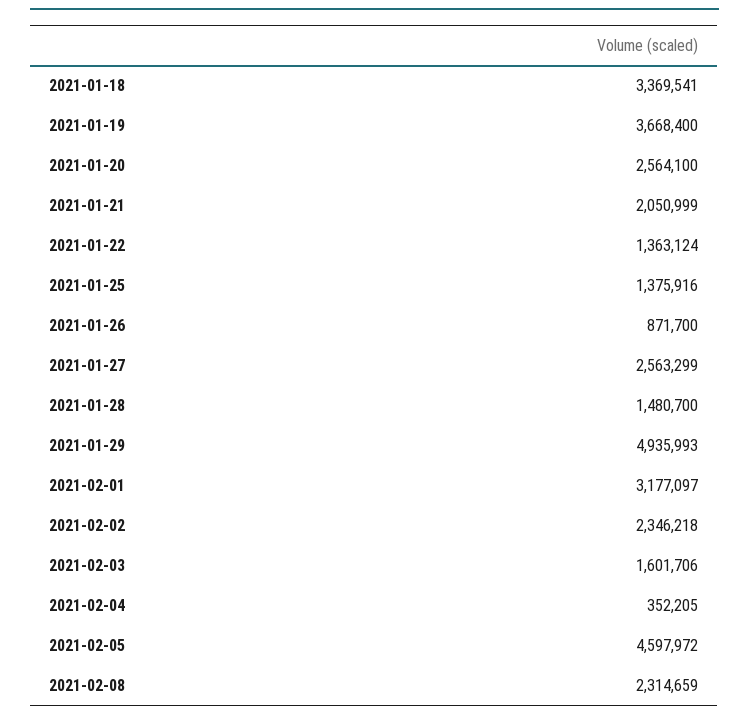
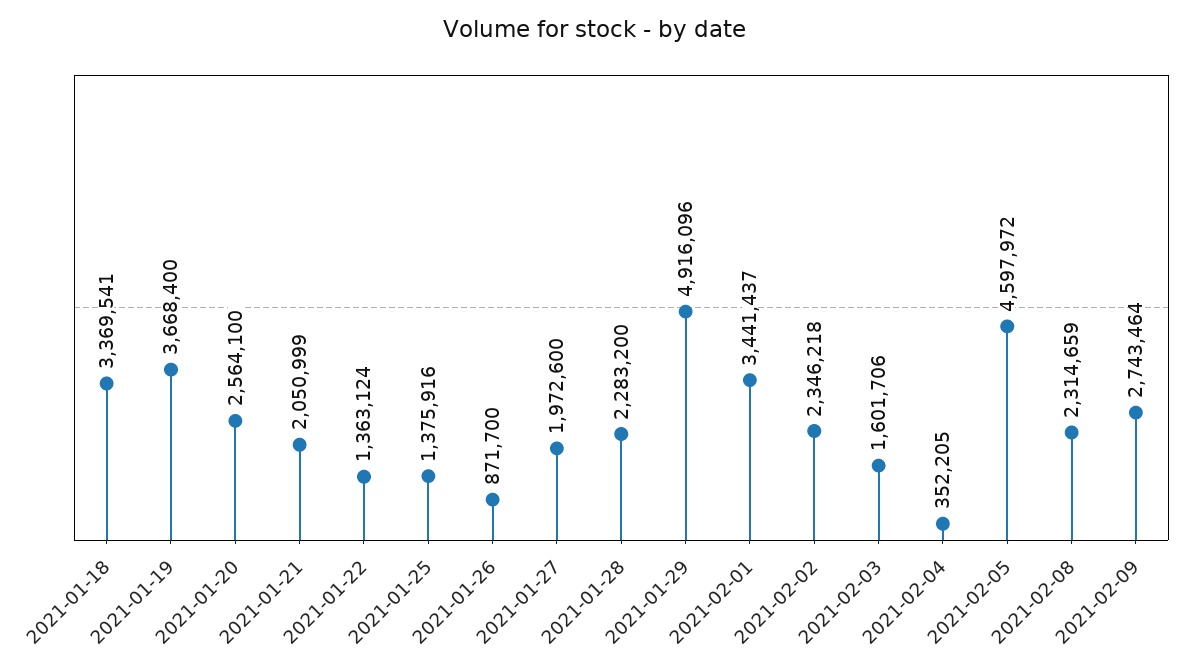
2021-01-27: 2563299 -> 1972600
2021-01-28: 1480700 -> 2283200
2021-01-29: 4935993 -> 4916096
2021-02-01: 3177097 -> 3441437
2021-02-09: none -> 2743464

